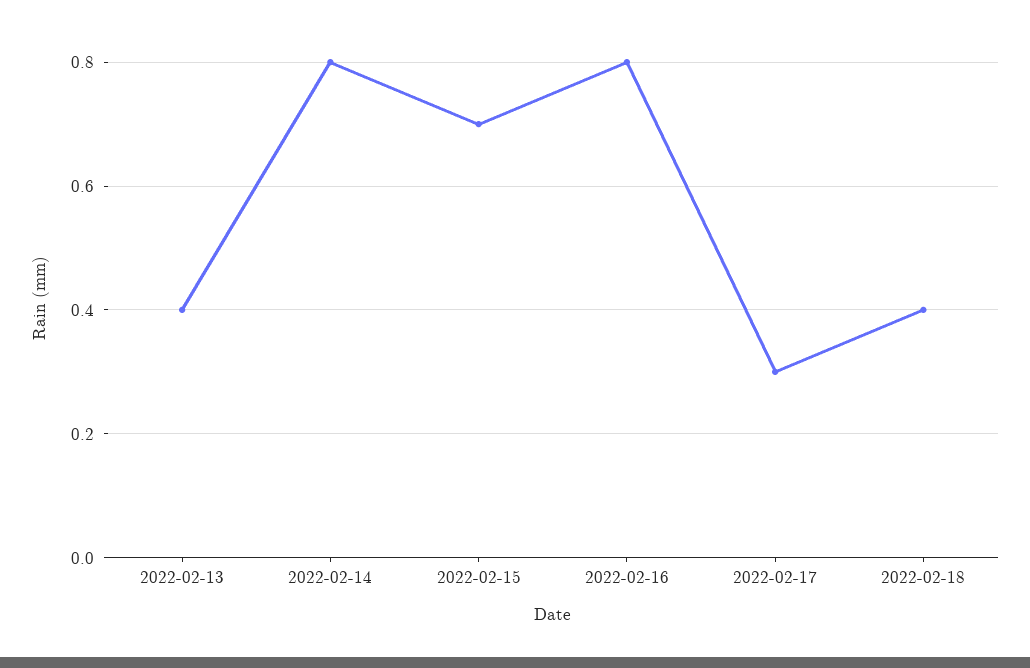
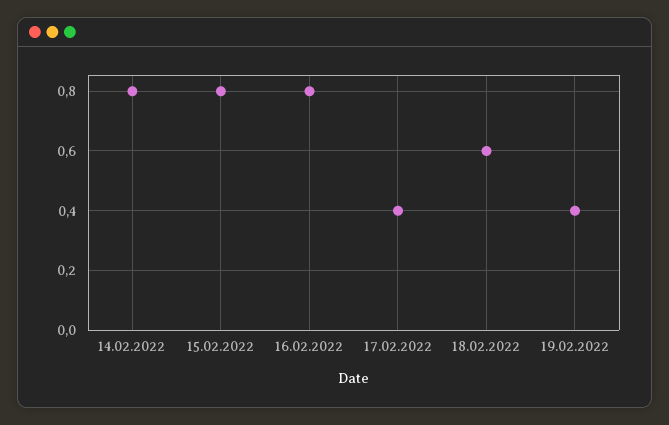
2022-02-13: 0.4 -> none
2022-02-15: 0.7 -> 0.8
2022-02-17: 0.3 -> 0.4
2022-02-18: 0.4 -> 0.6
19.02.2022: none -> 0.4

